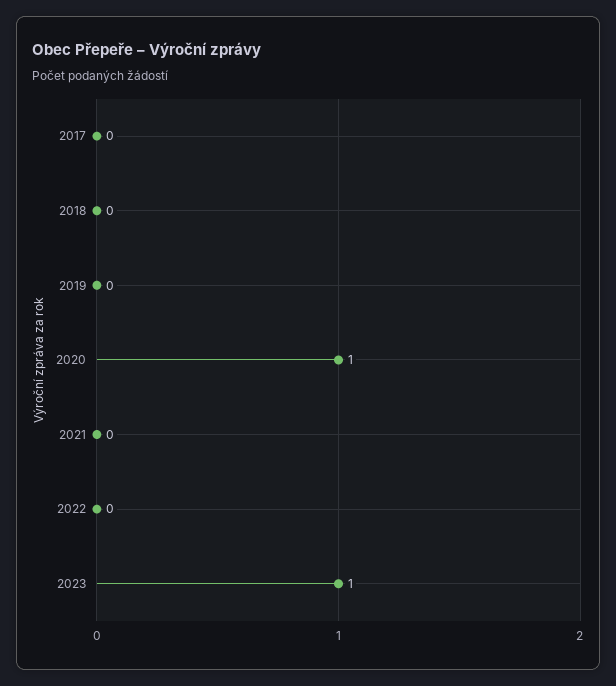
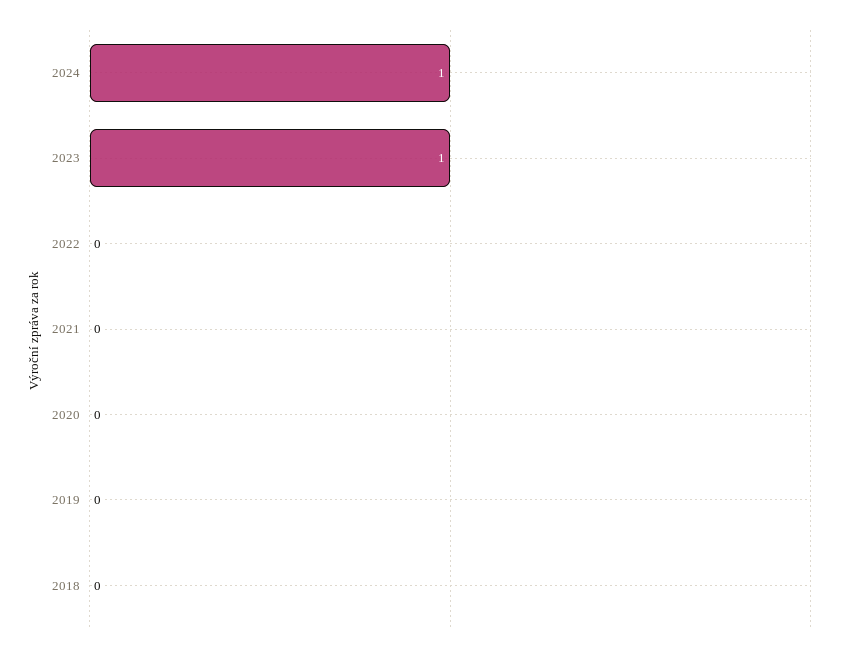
2017: 0 -> none
2020: 1 -> 0
2024: none -> 1

